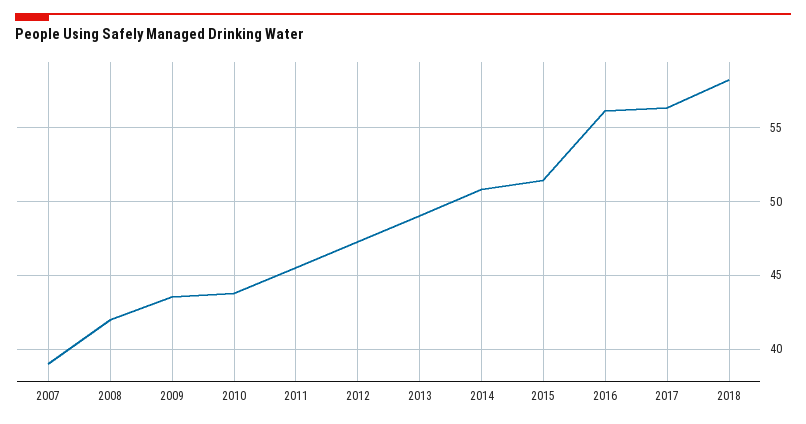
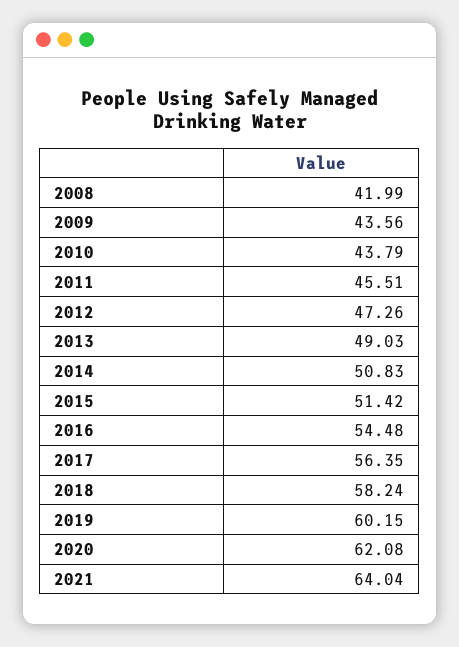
2007: 39 -> none
2016: 56 -> 54.48
2019: none -> 60.15
2020: none -> 62.08
2021: none -> 64.04

